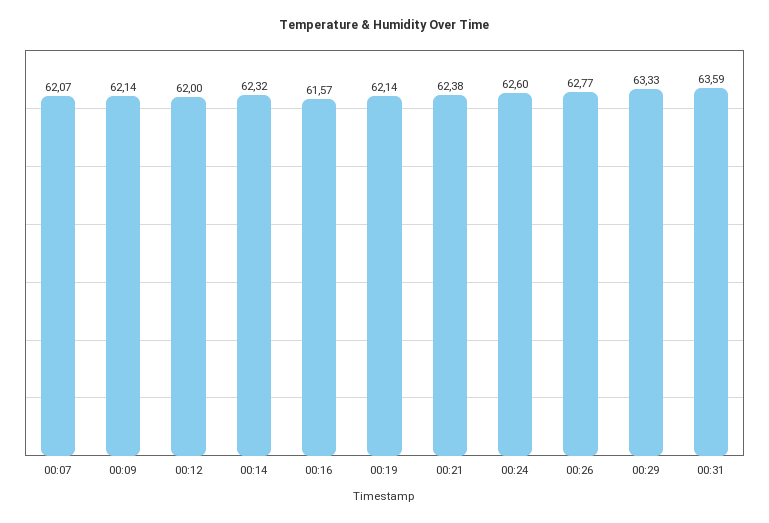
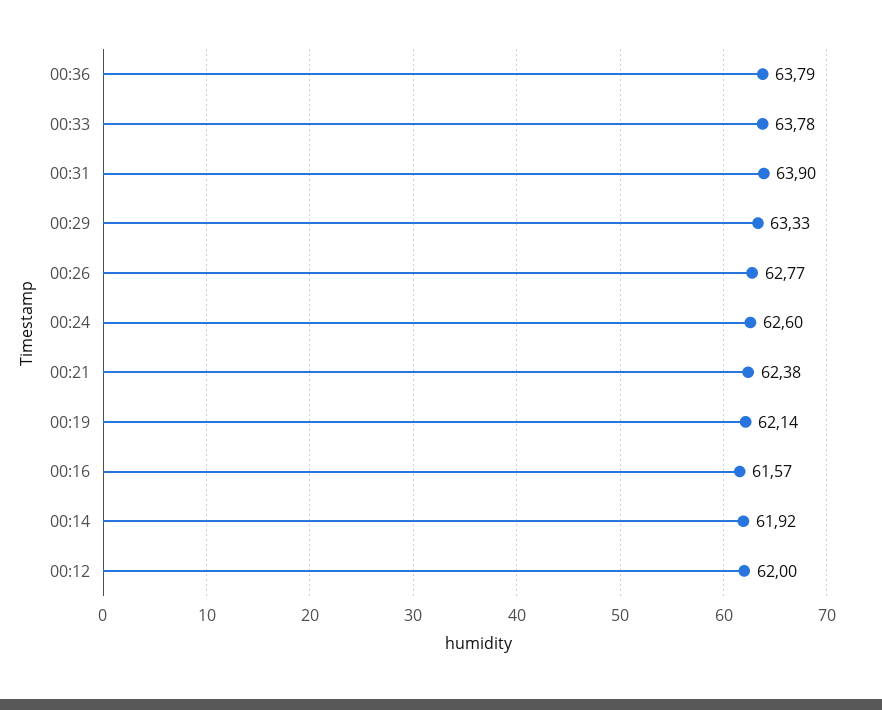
00:07: 62.07 -> none
00:09: 62.14 -> none
00:14: 62.32 -> 61.92
00:31: 63.59 -> 63.9
00:36: none -> 63.79
00:33: none -> 63.78

